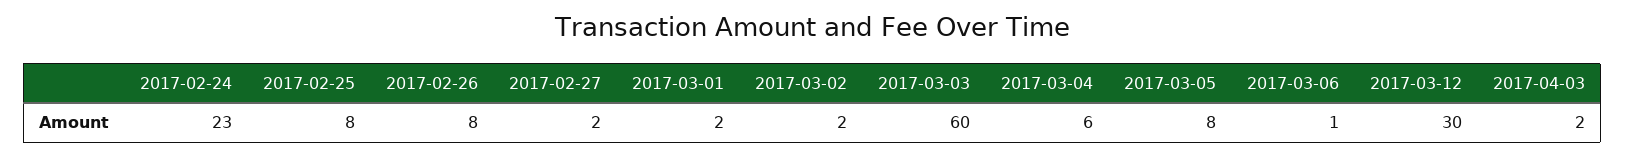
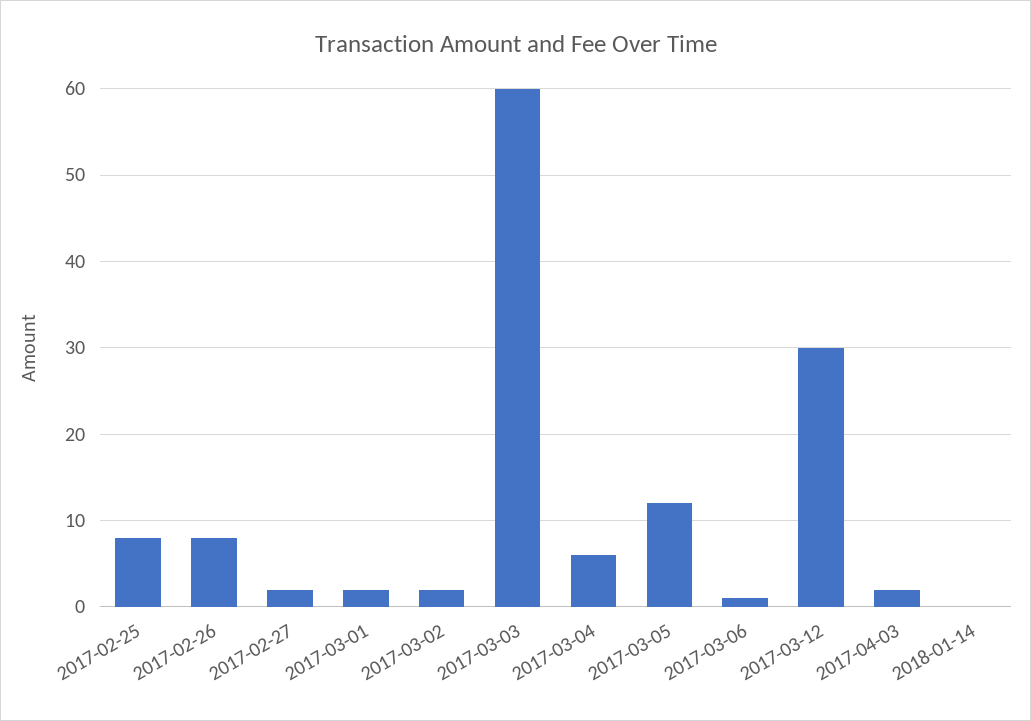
2017-02-24: 23 -> none
2017-03-05: 8 -> 12
2018-01-14: none -> 0

